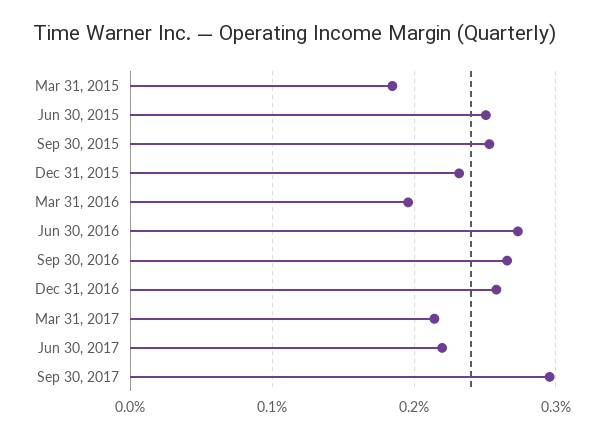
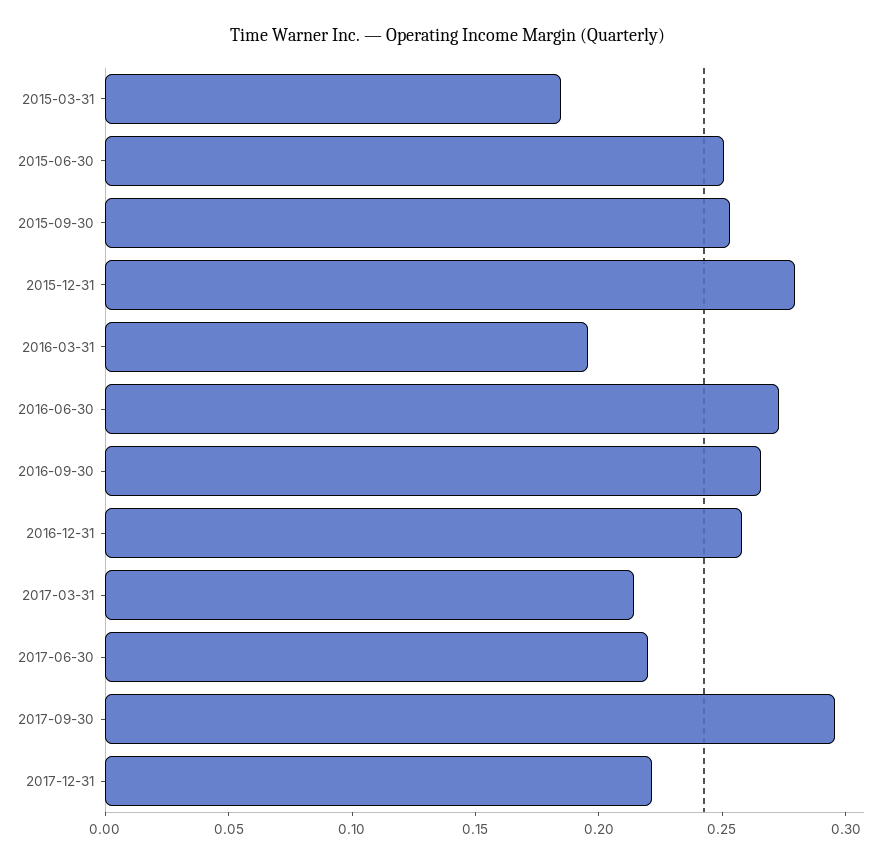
Dec 31, 2015: 0.23 -> 0.28
2017-12-31: none -> 0.22

